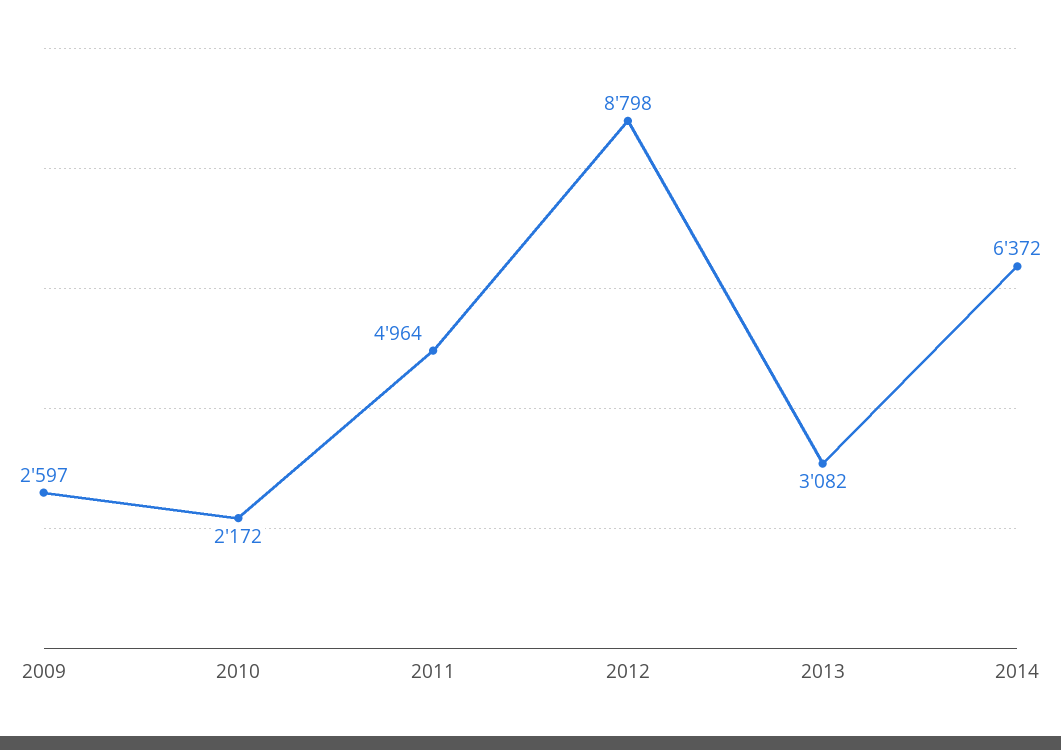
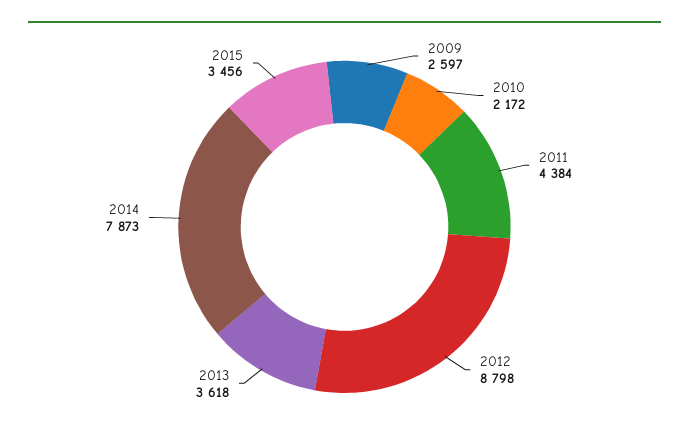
2011: 4964 -> 4384
2013: 3082 -> 3618
2014: 6372 -> 7873
2015: none -> 3456

